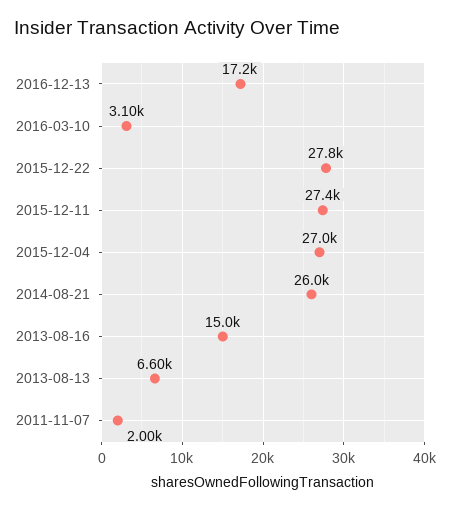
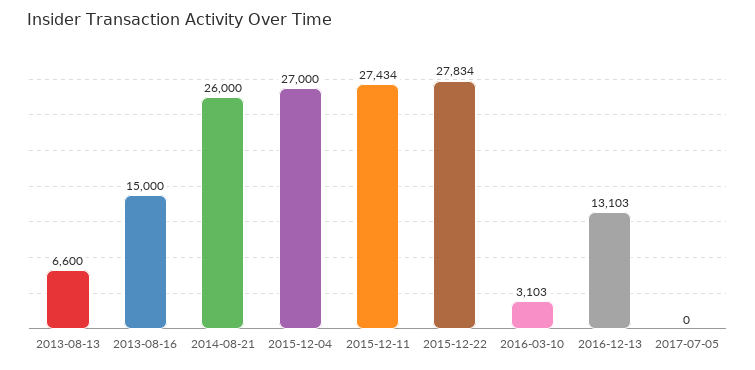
2016-12-13: 17200 -> 13103
2011-11-07: 2000 -> none
2017-07-05: none -> 0

